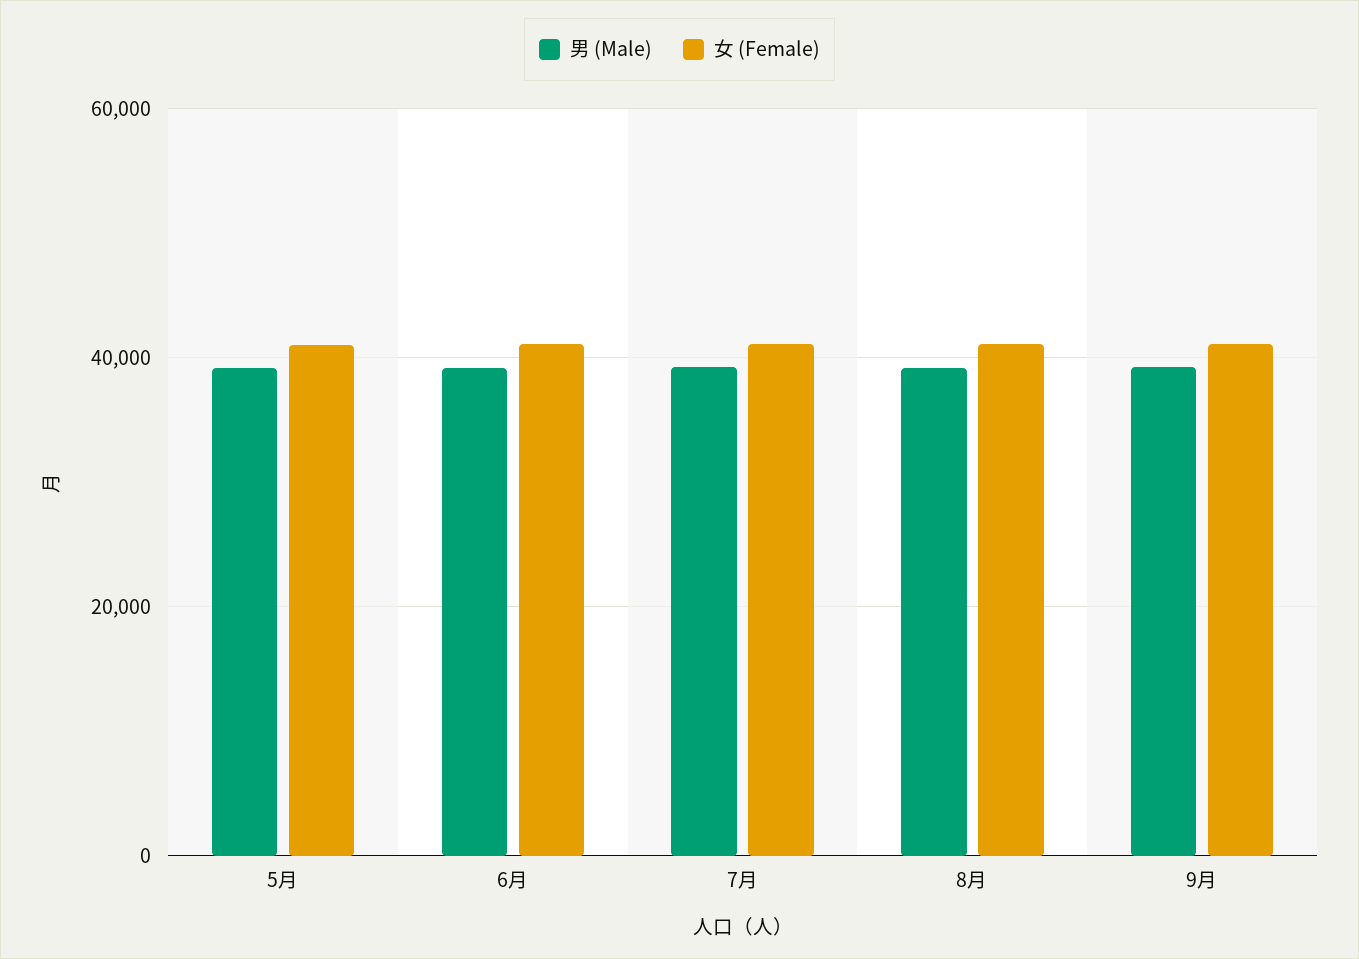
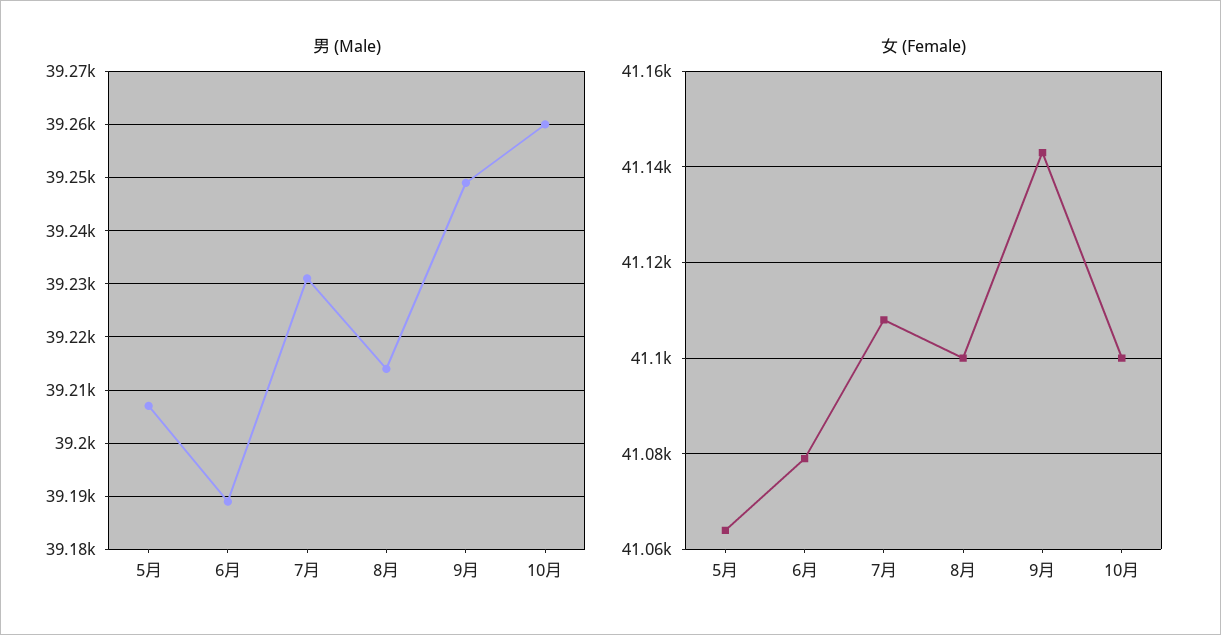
男 (Male), 10月: none -> 39260
女 (Female), 10月: none -> 41100

